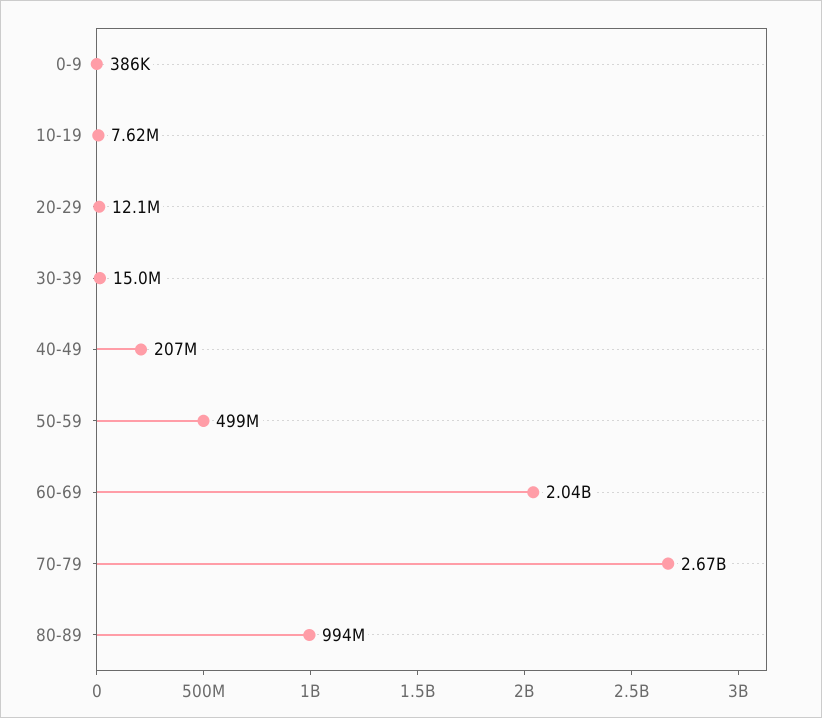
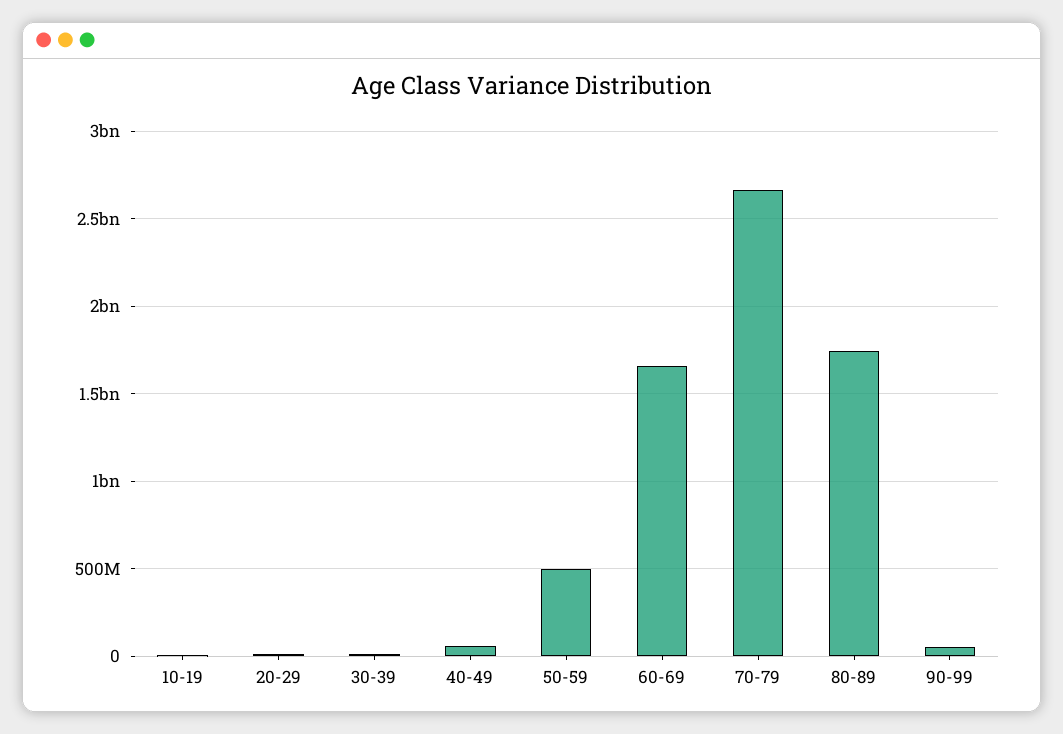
0-9: 386000 -> none
40-49: 207000000 -> 50000000
60-69: 2040000000 -> 1650000000
80-89: 994000000 -> 1750000000
90-99: none -> 50000000

